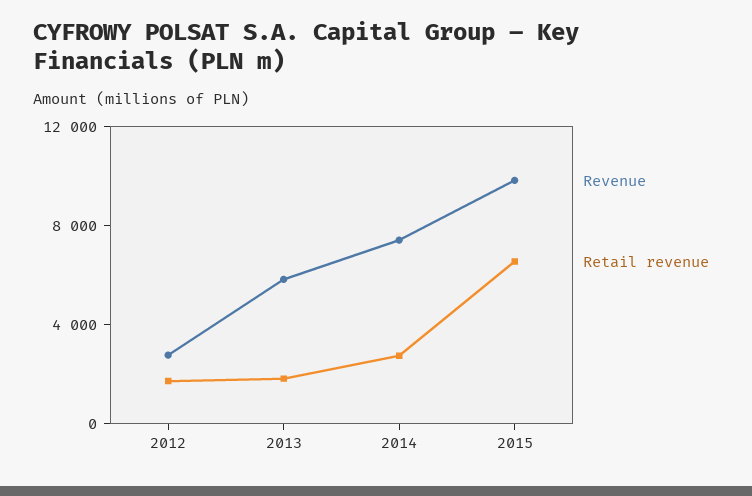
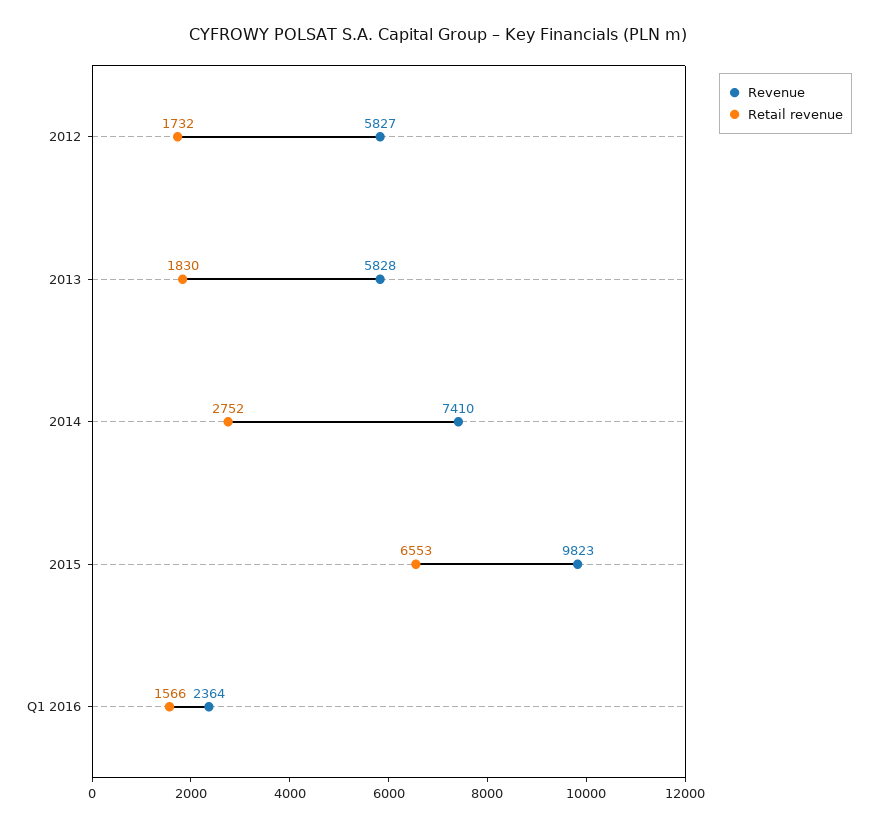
Revenue, 2012: 3000 -> 5827
Revenue, Q1 2016: none -> 2364
Retail revenue, Q1 2016: none -> 1566

